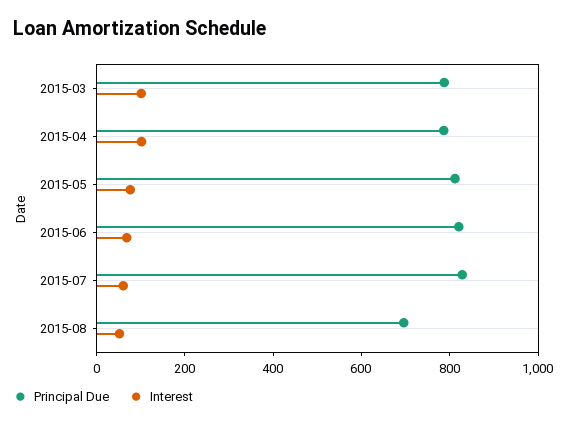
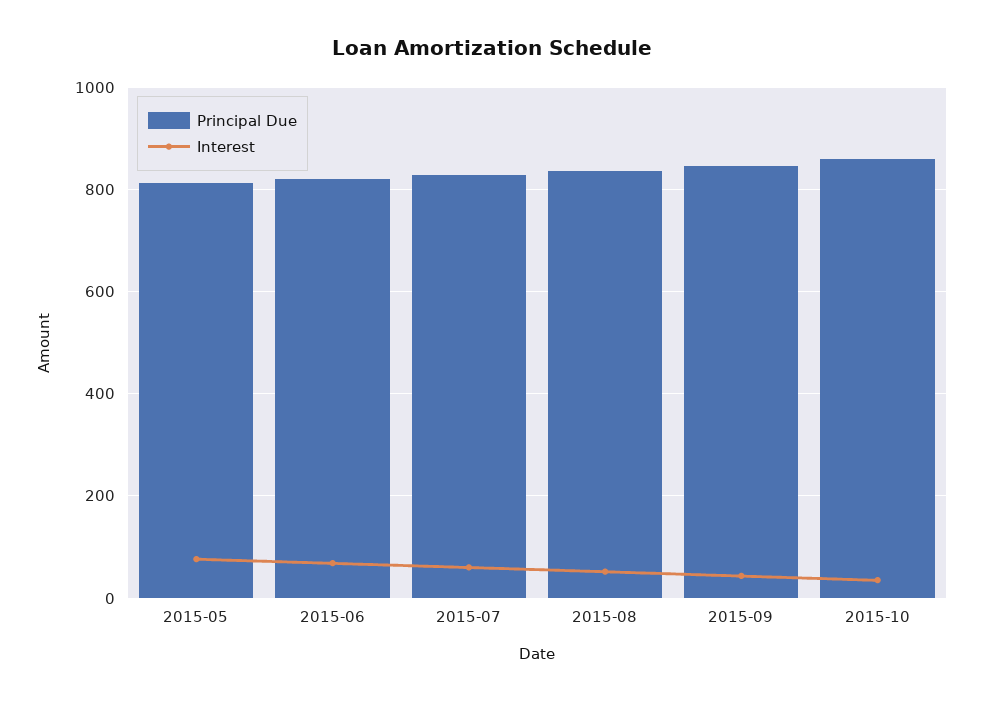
Principal Due, 2015-03: 800 -> none
Interest, 2015-03: 100 -> none
Principal Due, 2015-04: 800 -> none
Interest, 2015-04: 100 -> none
Principal Due, 2015-08: 700 -> 840
Principal Due, 2015-09: none -> 840
Interest, 2015-09: none -> 40
Principal Due, 2015-10: none -> 860
Interest, 2015-10: none -> 40

